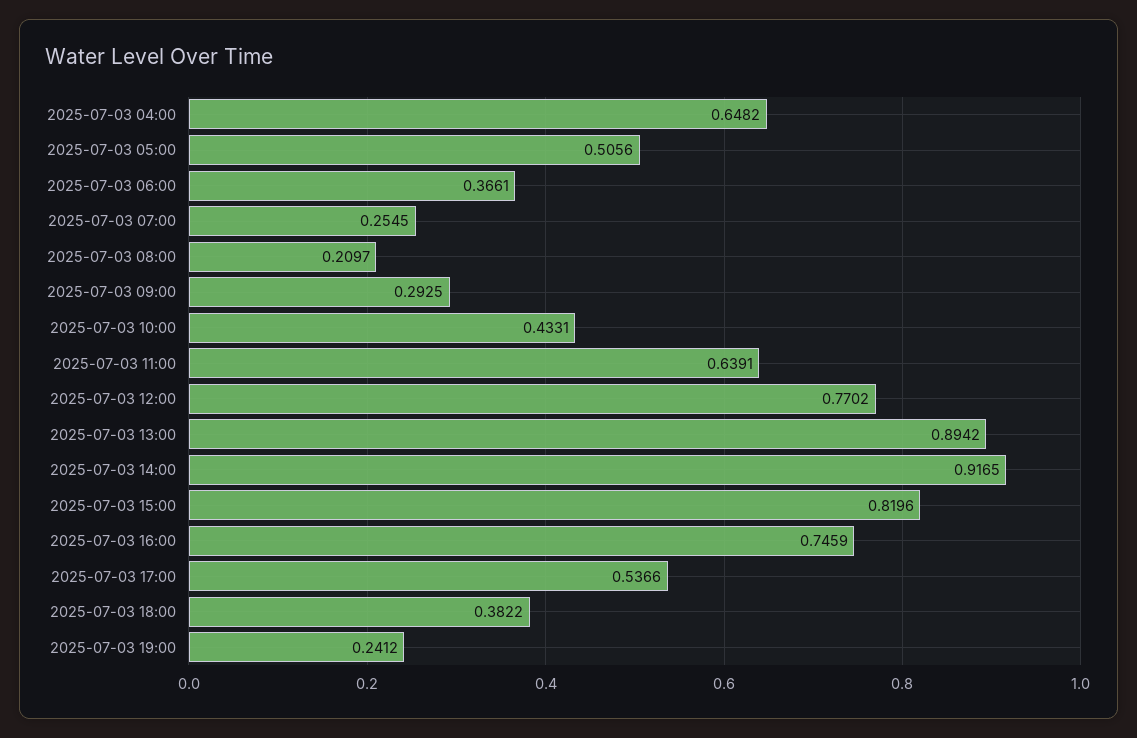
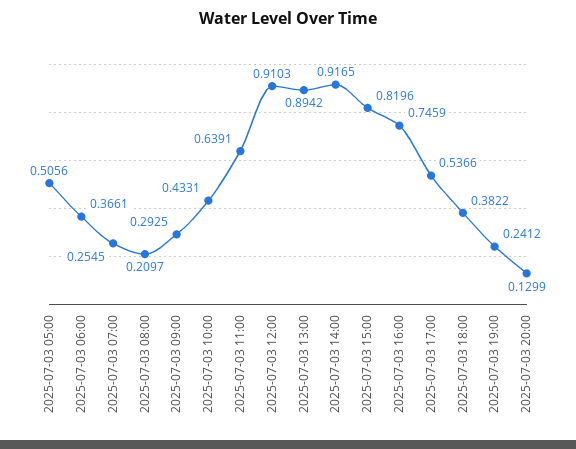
2025-07-03 04:00: 0.6482 -> none
2025-07-03 12:00: 0.7702 -> 0.9103
2025-07-03 20:00: none -> 0.1299

